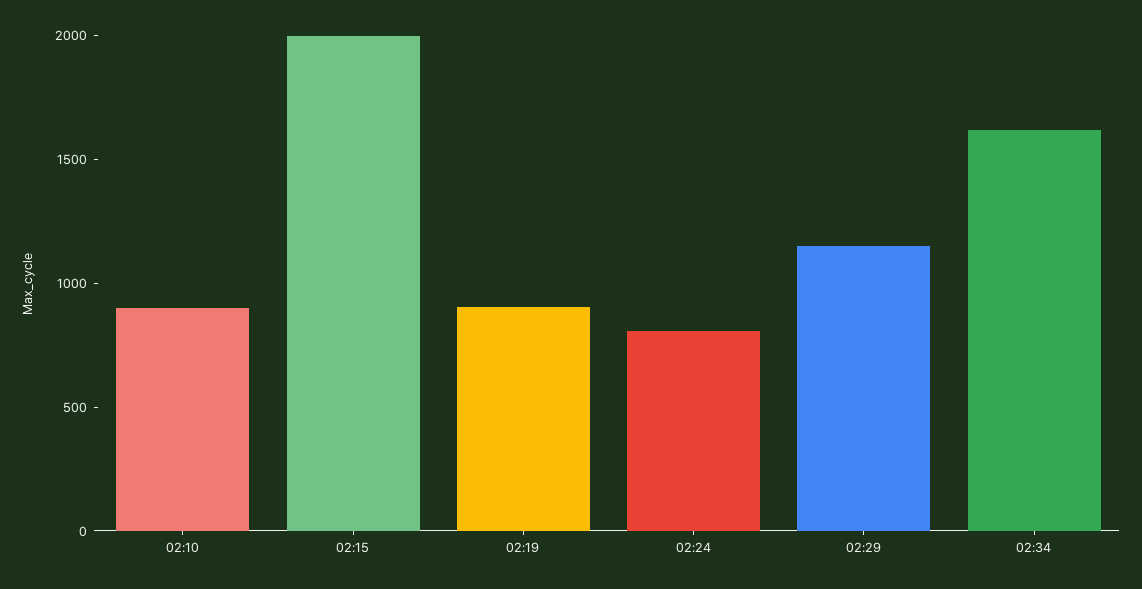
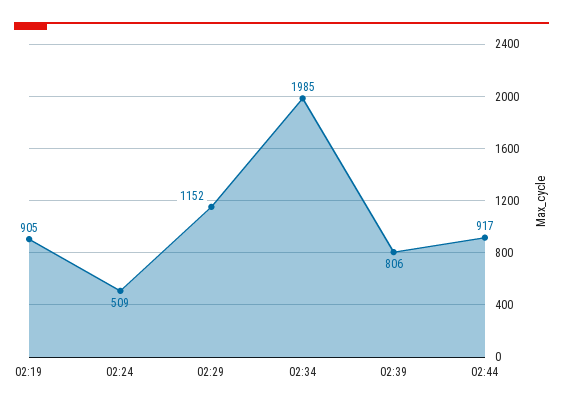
02:10: 900 -> none
02:15: 2000 -> none
02:24: 800 -> 509
02:34: 1600 -> 1985
02:39: none -> 806
02:44: none -> 917

